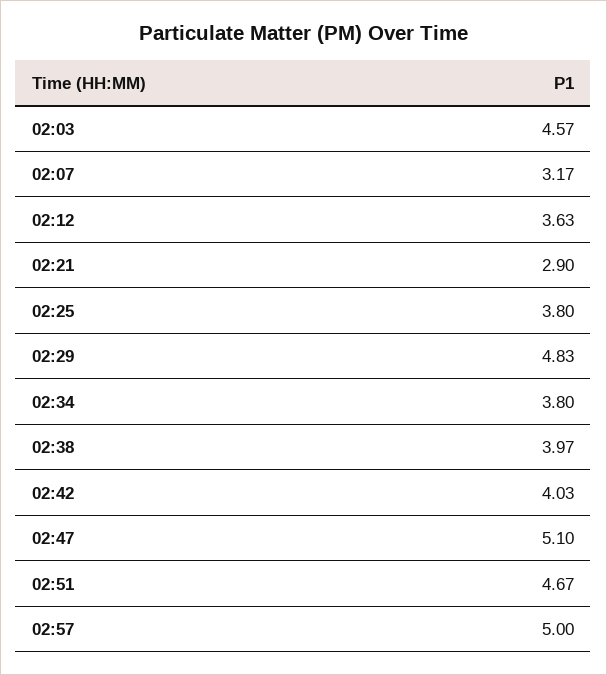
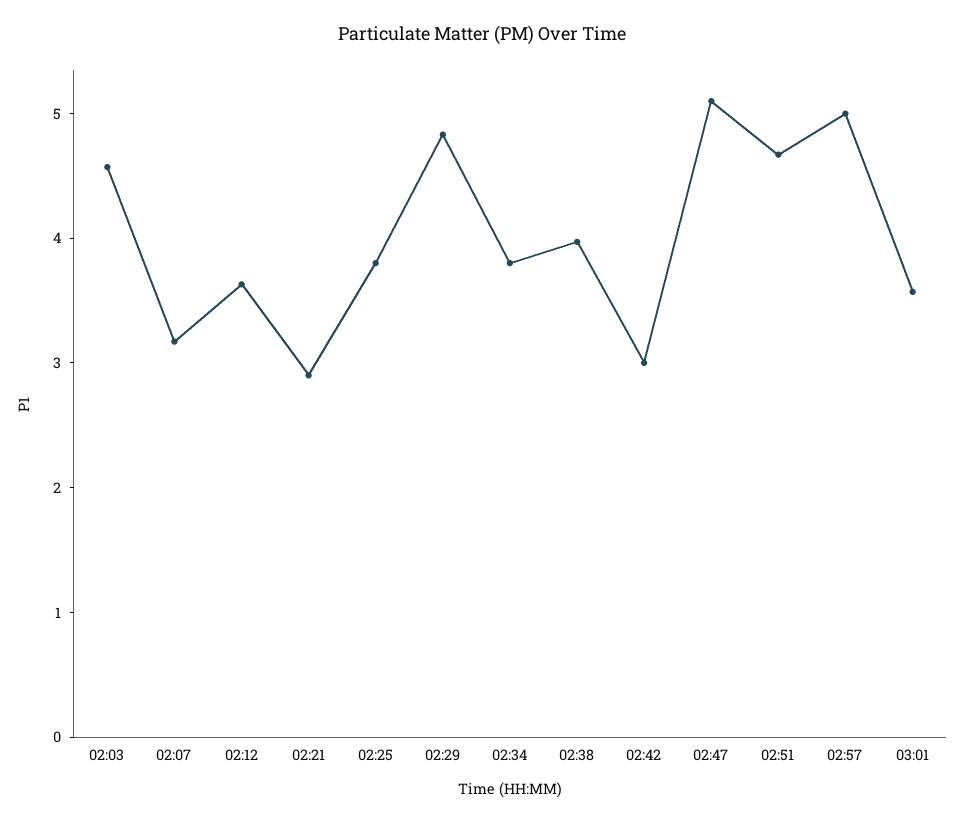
02:42: 4.03 -> 3
03:01: none -> 3.6

